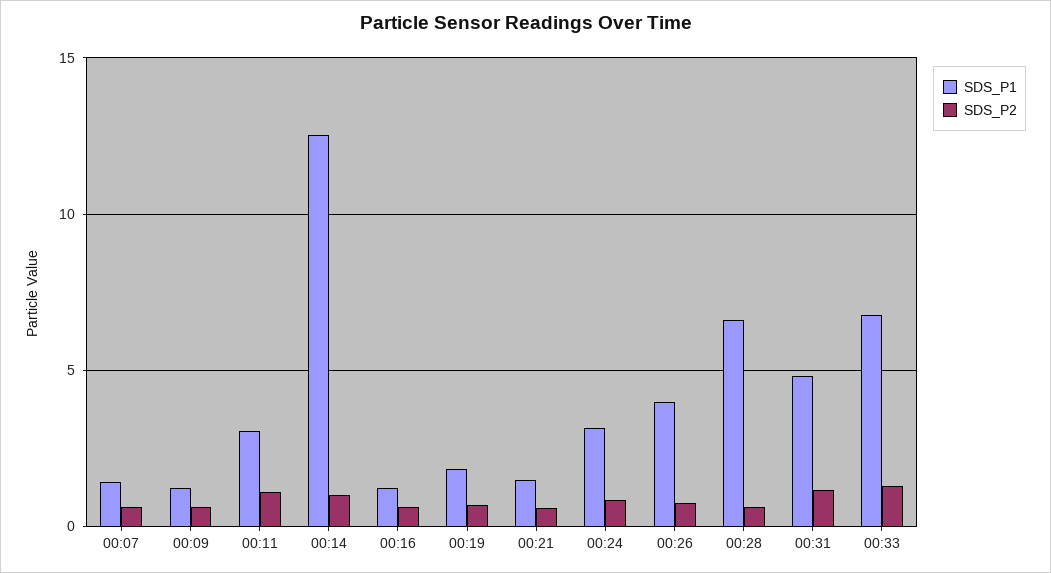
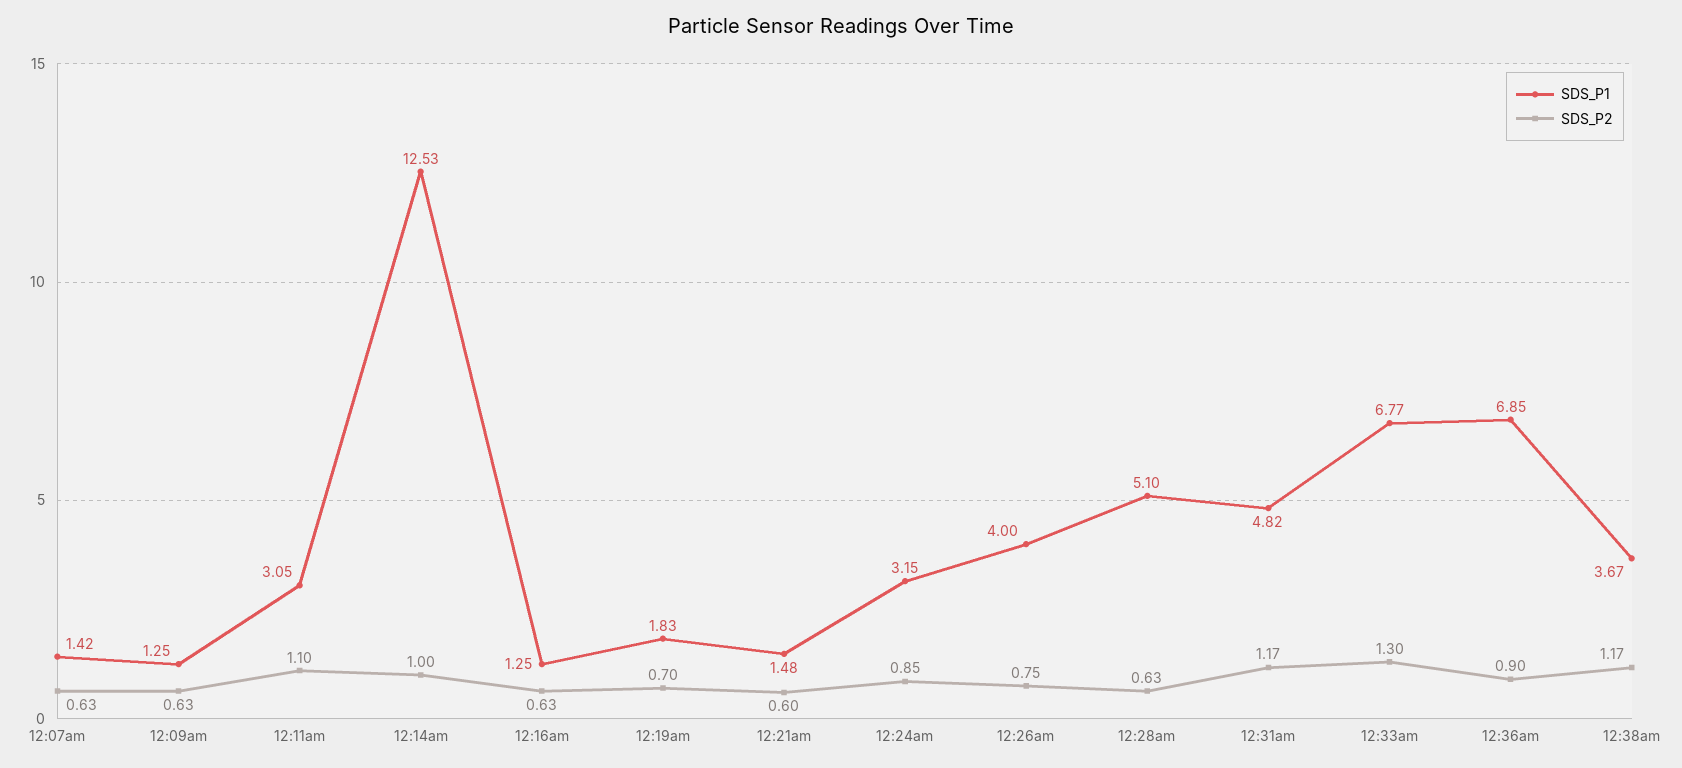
SDS_P1, 00:28: 6.5 -> 5.1
SDS_P1, 12:36am: none -> 6.85
SDS_P2, 12:36am: none -> 0.9
SDS_P1, 12:38am: none -> 3.67
SDS_P2, 12:38am: none -> 1.17

